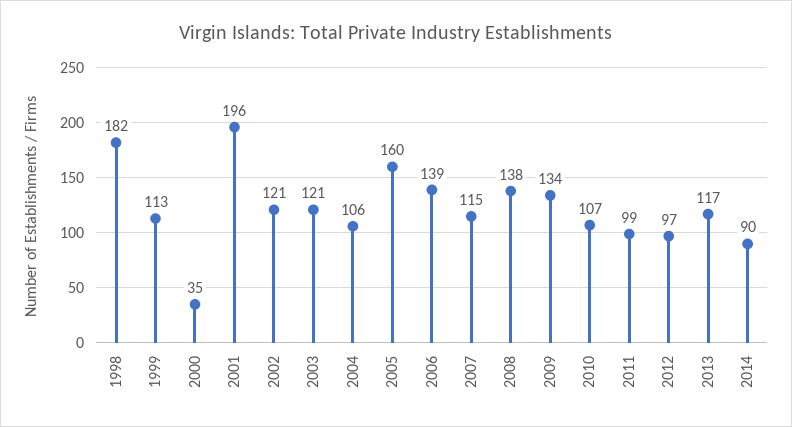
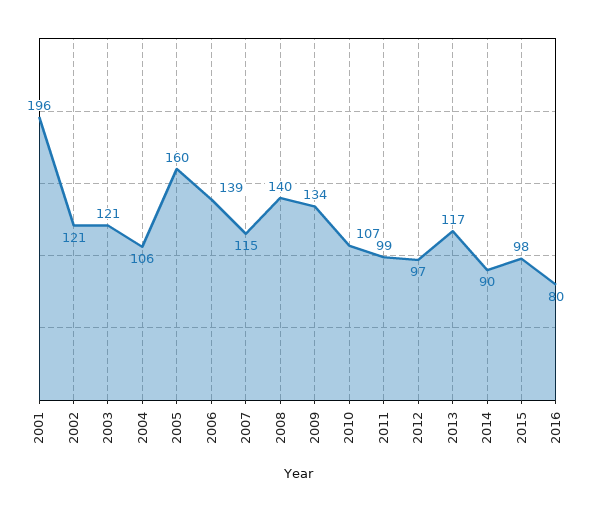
1998: 182 -> none
1999: 113 -> none
2000: 35 -> none
2008: 138 -> 140
2015: none -> 98
2016: none -> 80

